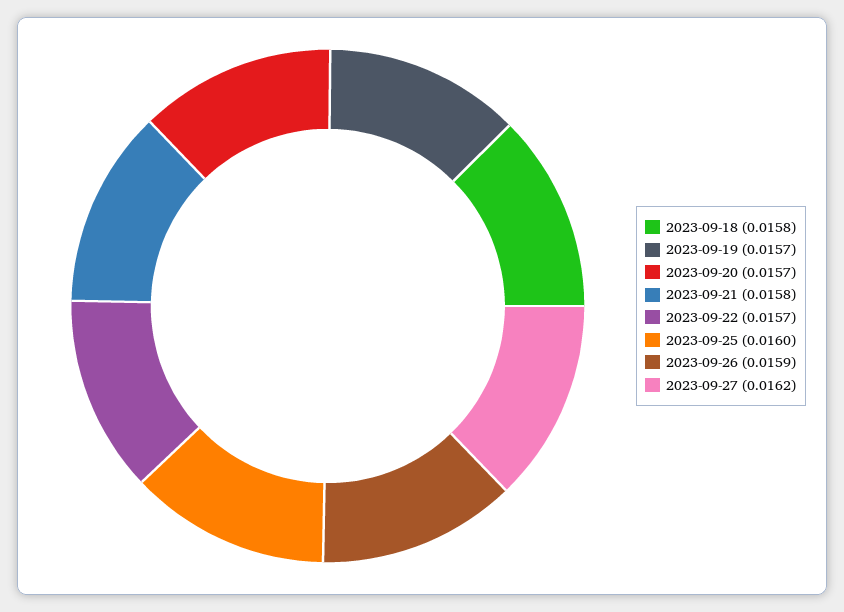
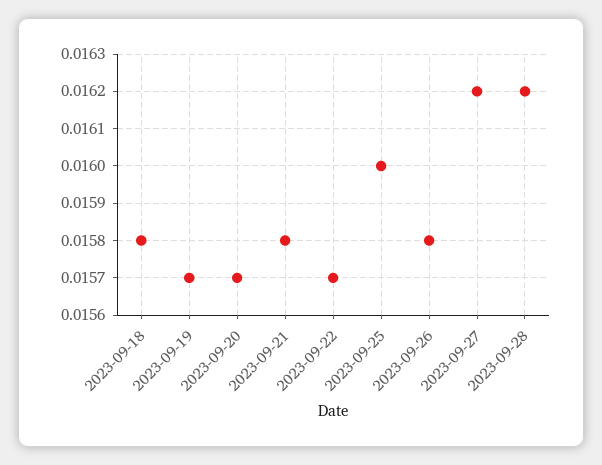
2023-09-26: 0.0159 -> 0.0158
2023-09-28: none -> 0.0162

